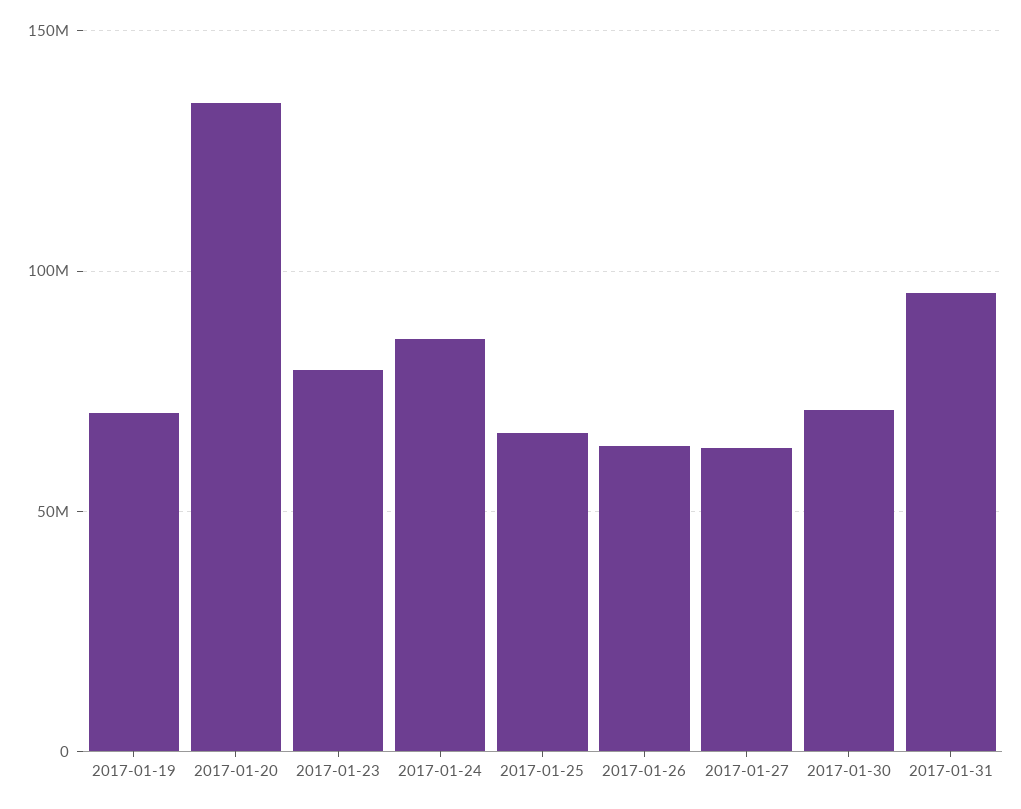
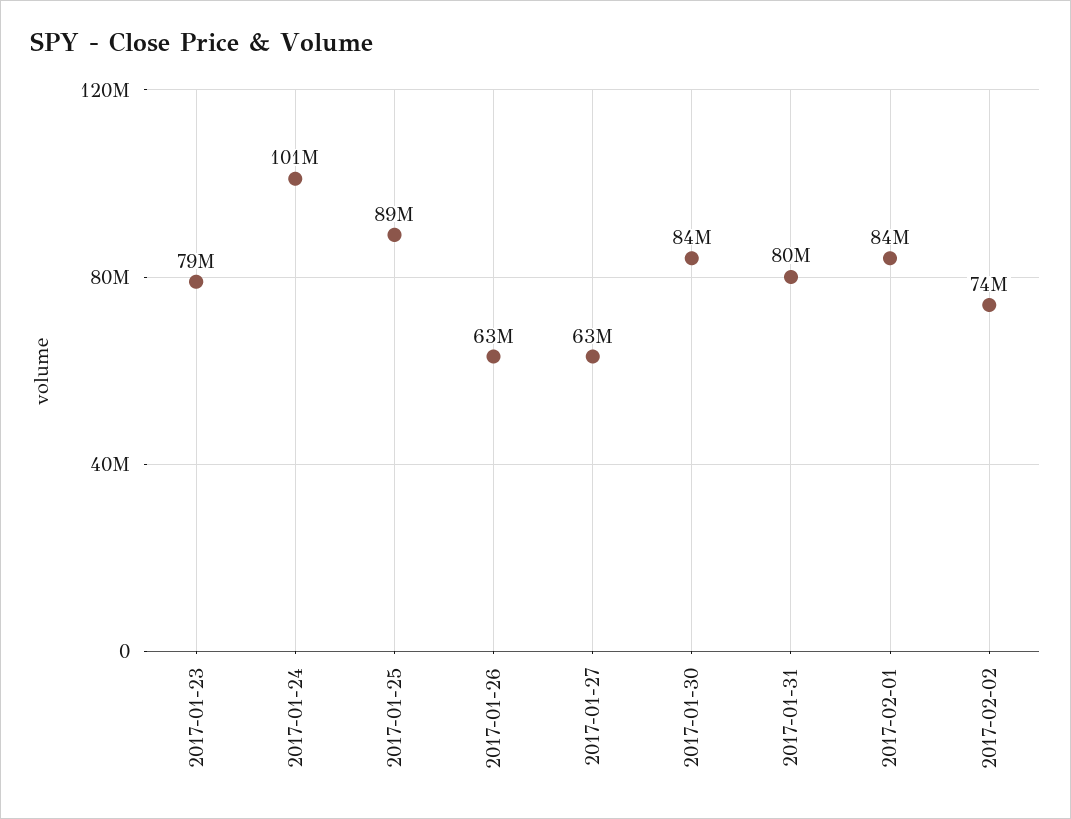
2017-01-19: 70000000 -> none
2017-01-20: 135000000 -> none
2017-01-24: 85000000 -> 101000000
2017-01-25: 65000000 -> 89000000
2017-01-30: 70000000 -> 84000000
2017-01-31: 95000000 -> 80000000
2017-02-01: none -> 84000000
2017-02-02: none -> 74000000

